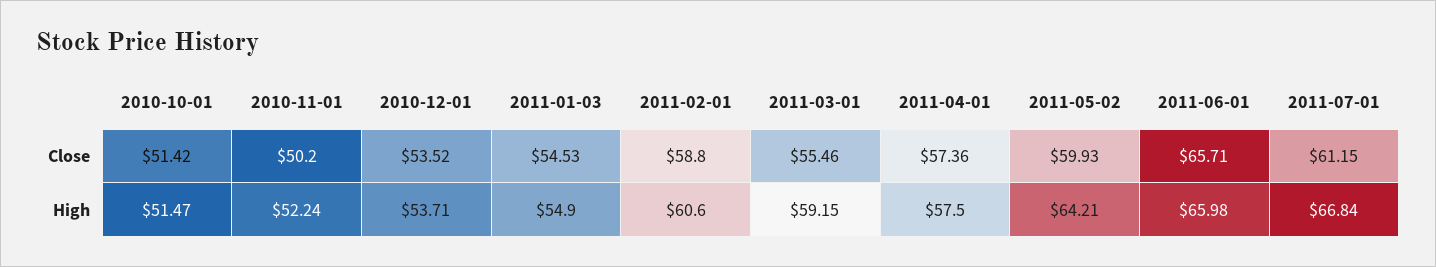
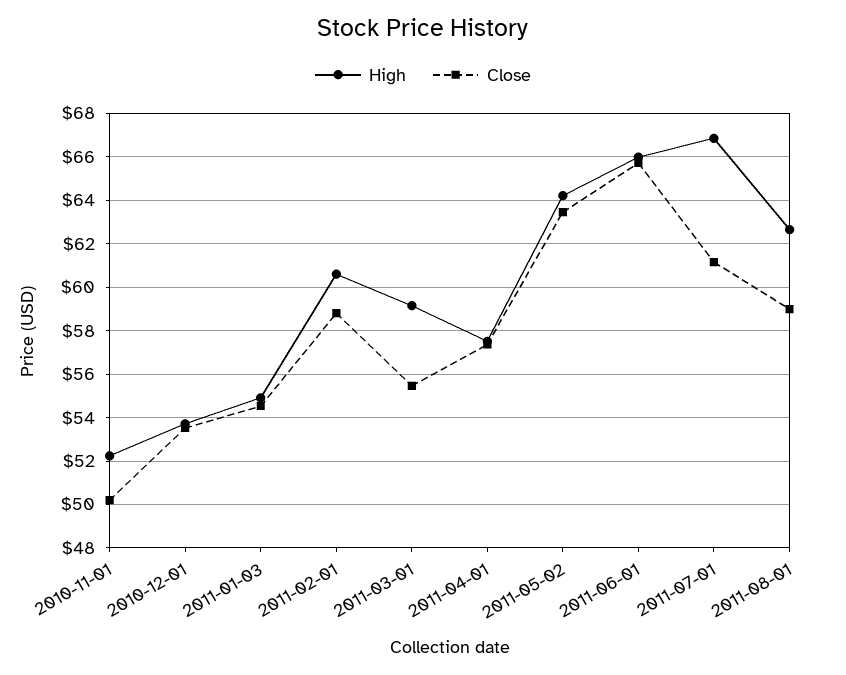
Close, 2010-10-01: 51.42 -> none
Close, 2011-05-02: 59.93 -> 63.5
High, 2010-10-01: 51.47 -> none
High, 2011-08-01: none -> 62.5
Close, 2011-08-01: none -> 59

